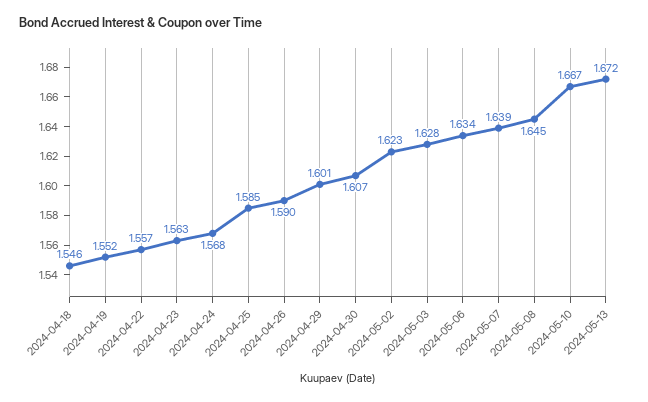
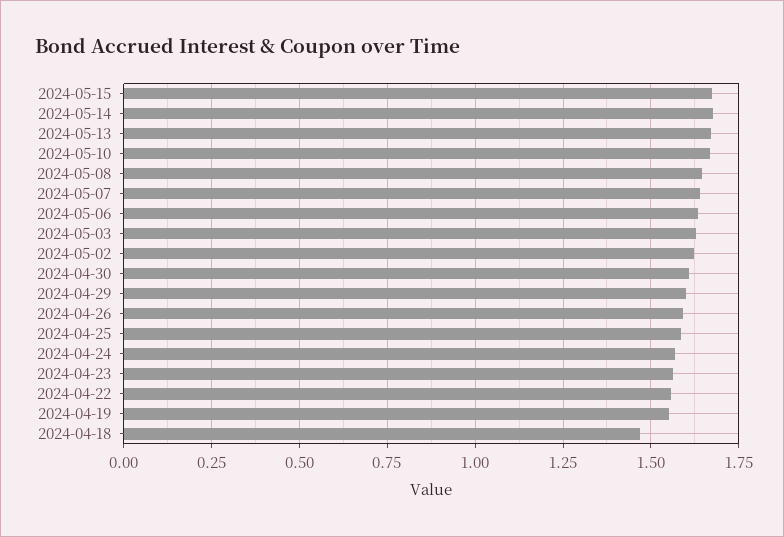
2024-04-18: 1.546 -> 1.475
2024-05-15: none -> 1.675
2024-05-14: none -> 1.675

